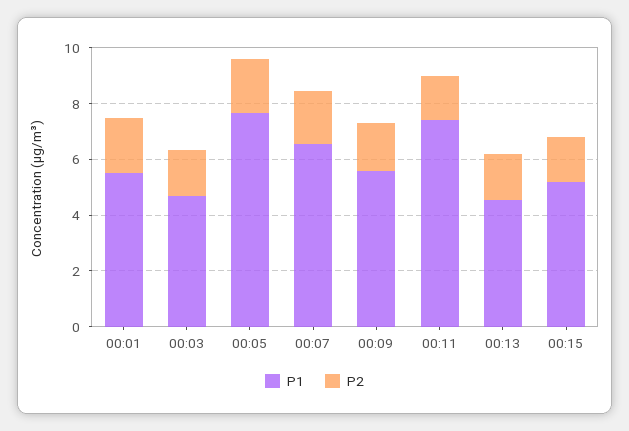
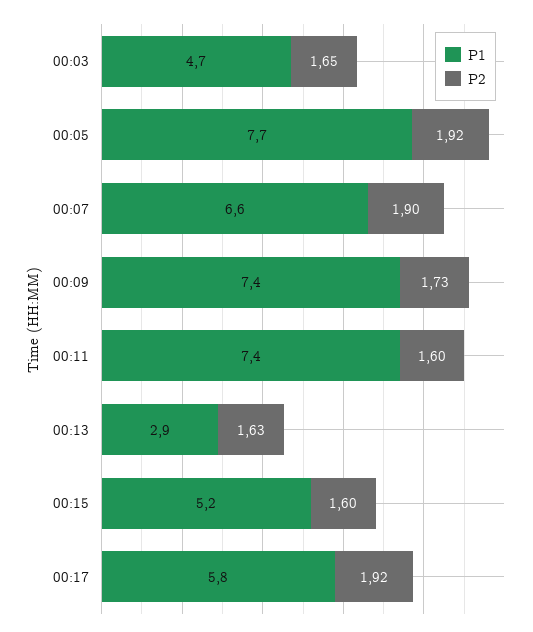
P1, 00:01: 5.5 -> none
P2, 00:01: 2 -> none
P1, 00:09: 5.5 -> 7.4
P1, 00:13: 4.5 -> 2.9
P1, 00:17: none -> 5.8
P2, 00:17: none -> 1.92

